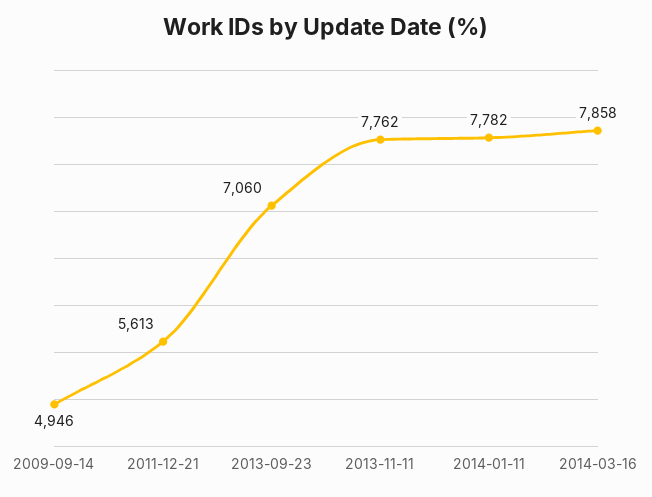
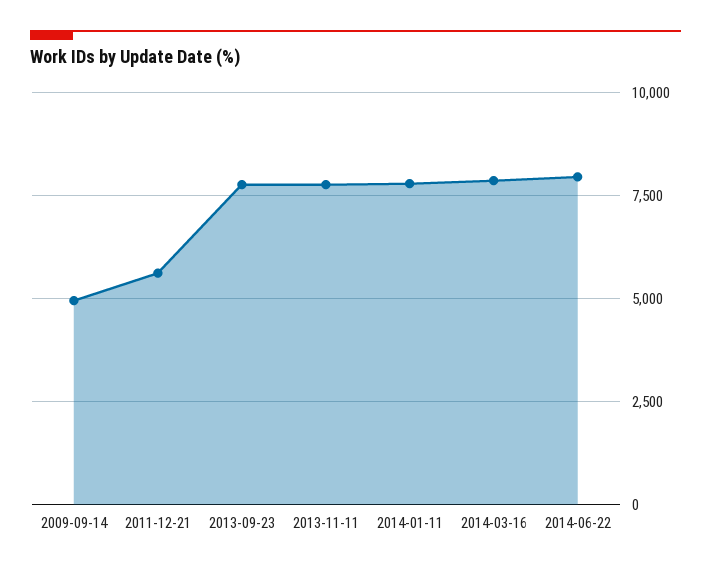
2013-09-23: 7060 -> 7750
2014-06-22: none -> 8000

